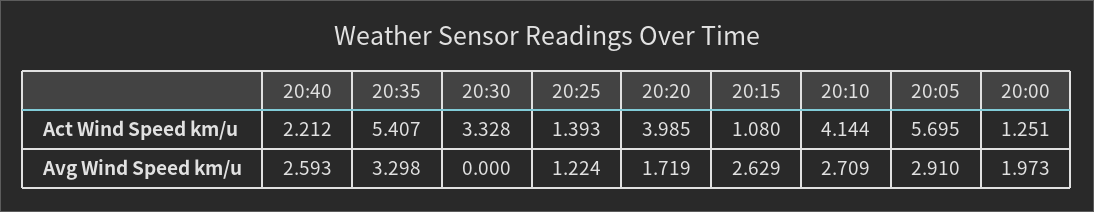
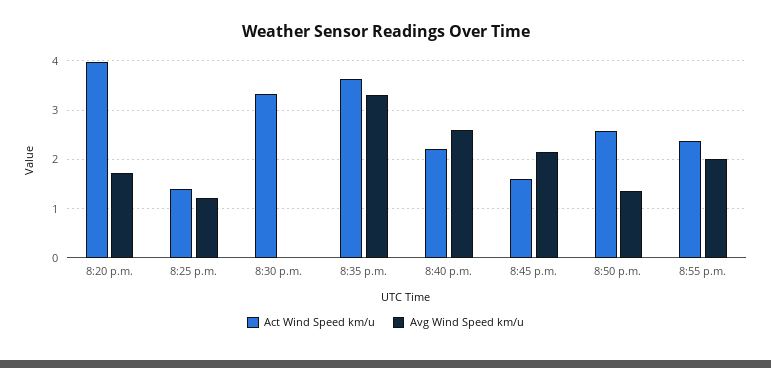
Act Wind Speed km/u, 20:35: 5.407 -> 3.6
Act Wind Speed km/u, 20:15: 1.08 -> none
Act Wind Speed km/u, 20:10: 4.144 -> none
Act Wind Speed km/u, 20:05: 5.695 -> none
Act Wind Speed km/u, 20:00: 1.251 -> none
Avg Wind Speed km/u, 20:15: 2.629 -> none
Avg Wind Speed km/u, 20:10: 2.709 -> none
Avg Wind Speed km/u, 20:05: 2.91 -> none
Avg Wind Speed km/u, 20:00: 1.973 -> none
Act Wind Speed km/u, 8:45 p.m.: none -> 1.6
Avg Wind Speed km/u, 8:45 p.m.: none -> 2.2
Act Wind Speed km/u, 8:50 p.m.: none -> 2.6
Avg Wind Speed km/u, 8:50 p.m.: none -> 1.4
Act Wind Speed km/u, 8:55 p.m.: none -> 2.4
Avg Wind Speed km/u, 8:55 p.m.: none -> 2

